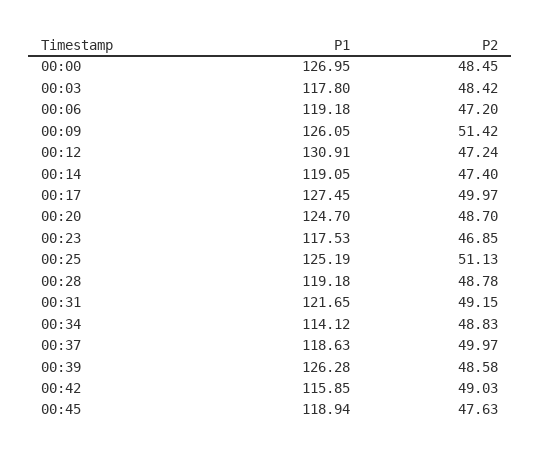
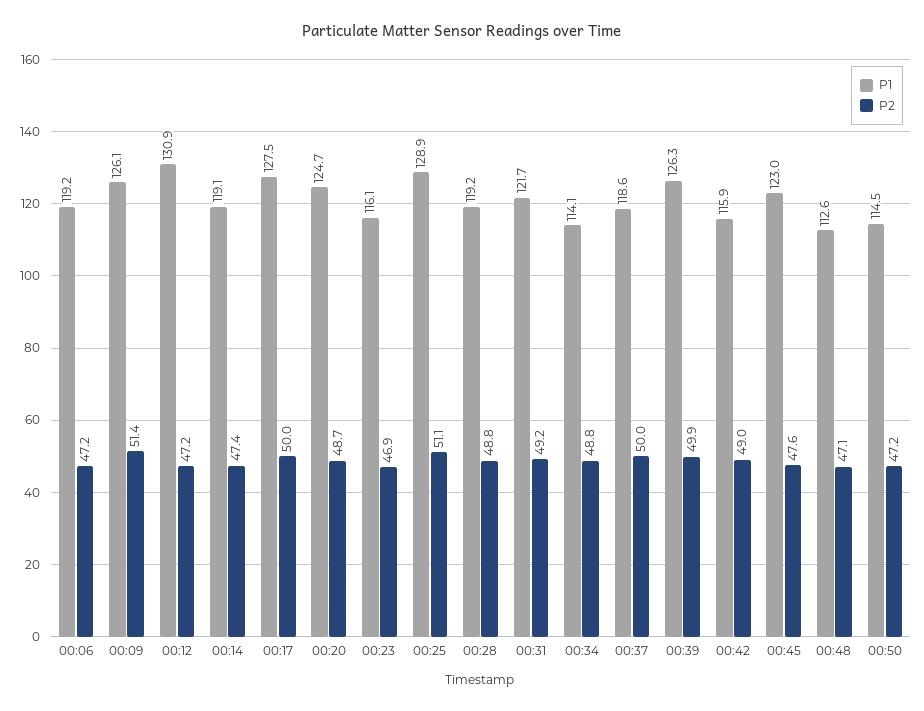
P1, 00:00: 126.95 -> none
P2, 00:00: 48.45 -> none
P1, 00:03: 117.8 -> none
P2, 00:03: 48.42 -> none
P1, 00:23: 117.53 -> 116.1
P1, 00:25: 125.19 -> 128.9
P2, 00:39: 48.58 -> 49.9
P1, 00:45: 118.94 -> 123
P1, 00:48: none -> 112.6
P2, 00:48: none -> 47.1
P1, 00:50: none -> 114.5
P2, 00:50: none -> 47.2

